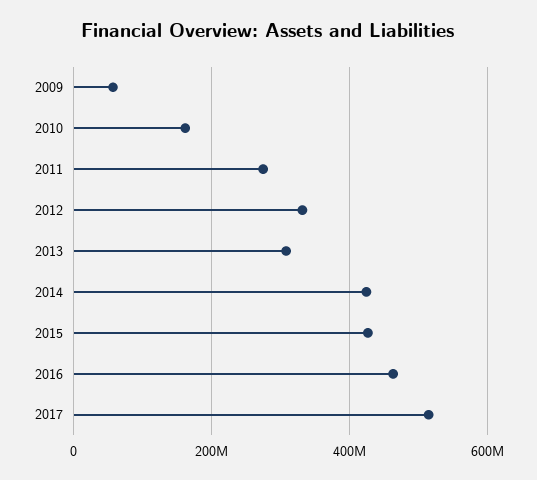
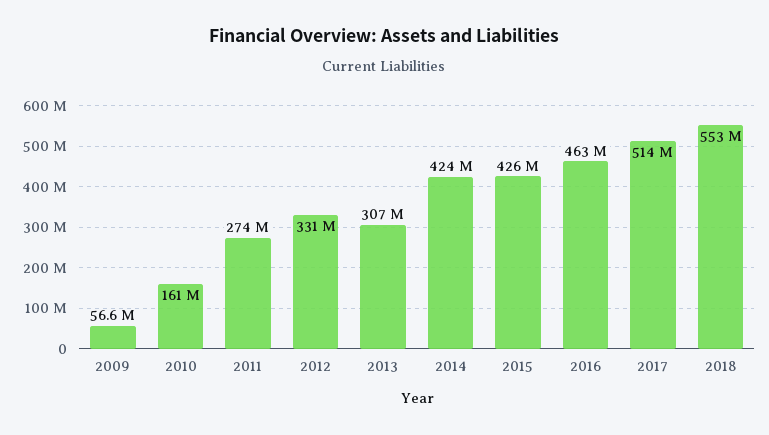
2018: none -> 553000000

